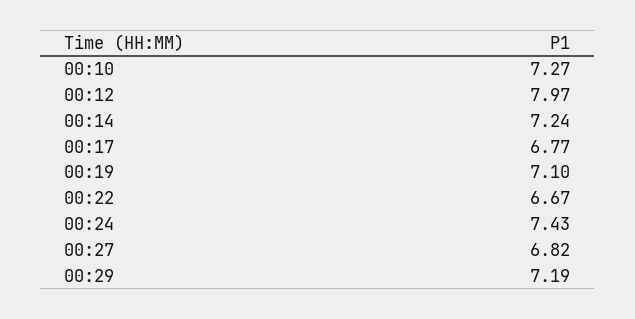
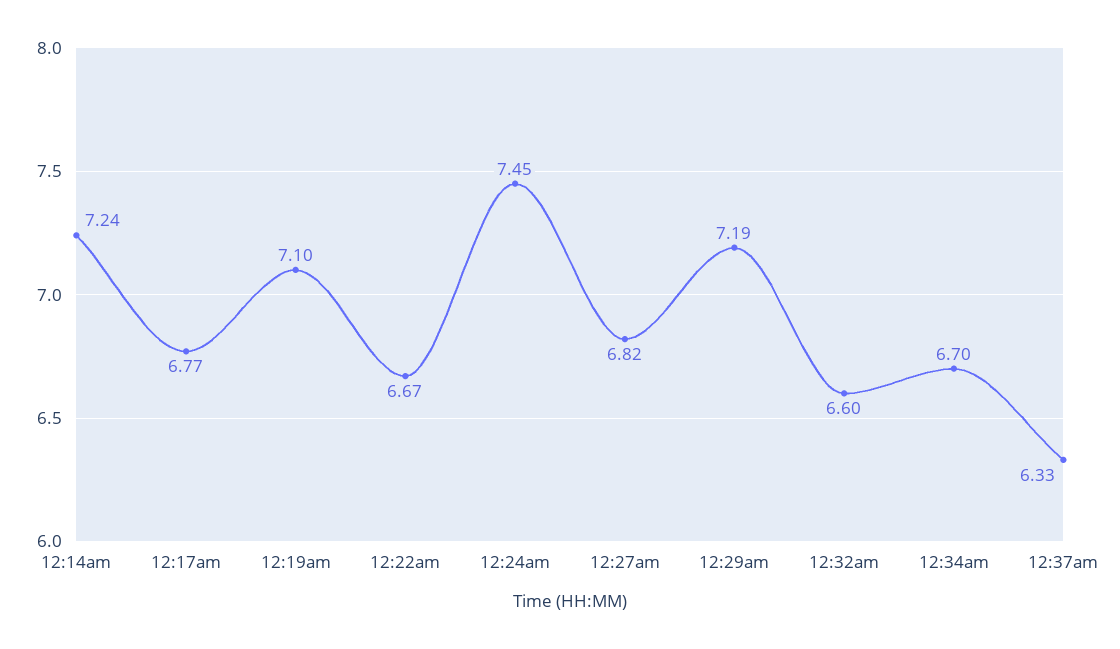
00:10: 7.27 -> none
00:12: 7.97 -> none
00:24: 7.43 -> 7.45
12:32am: none -> 6.6
12:34am: none -> 6.7
12:37am: none -> 6.33

